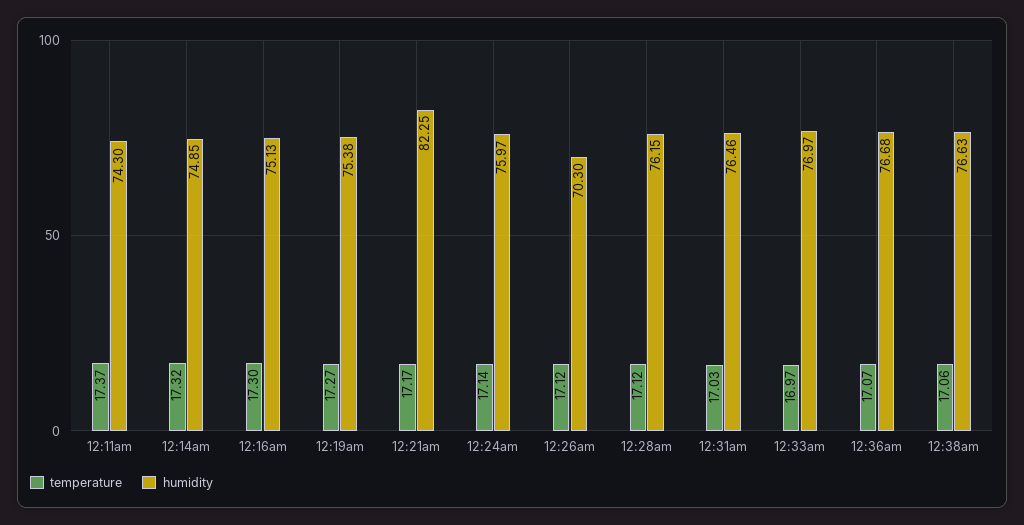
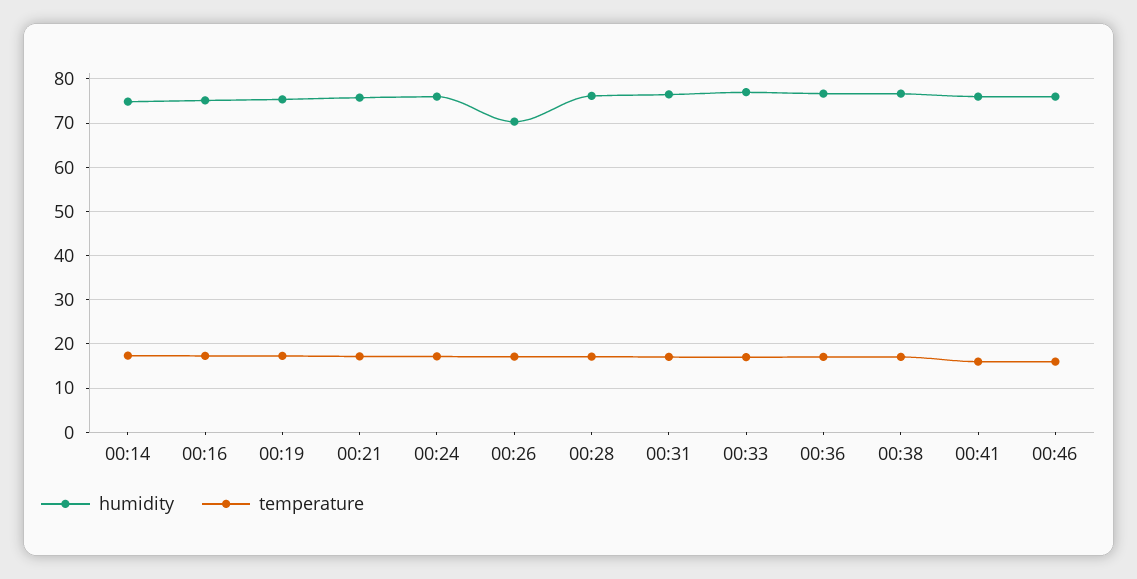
temperature, 12:11am: 17.37 -> none
humidity, 12:11am: 74.3 -> none
humidity, 12:21am: 82.25 -> 76
humidity, 00:41: none -> 76
temperature, 00:41: none -> 16
humidity, 00:46: none -> 76
temperature, 00:46: none -> 16

